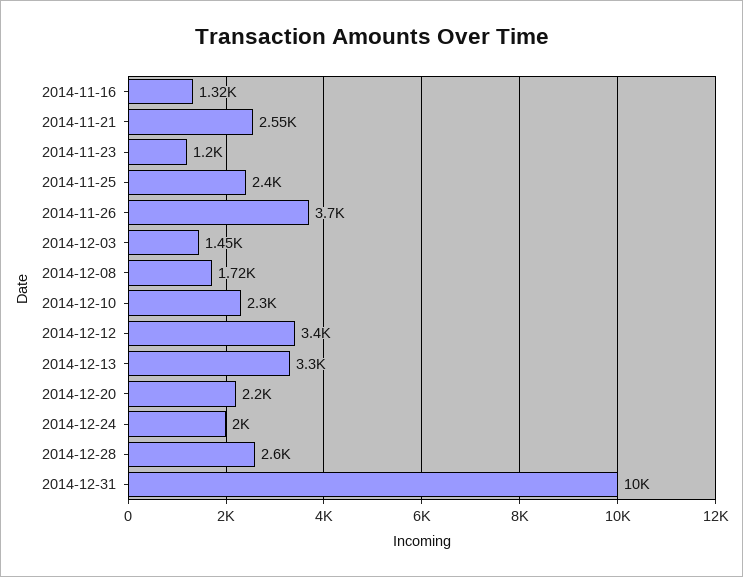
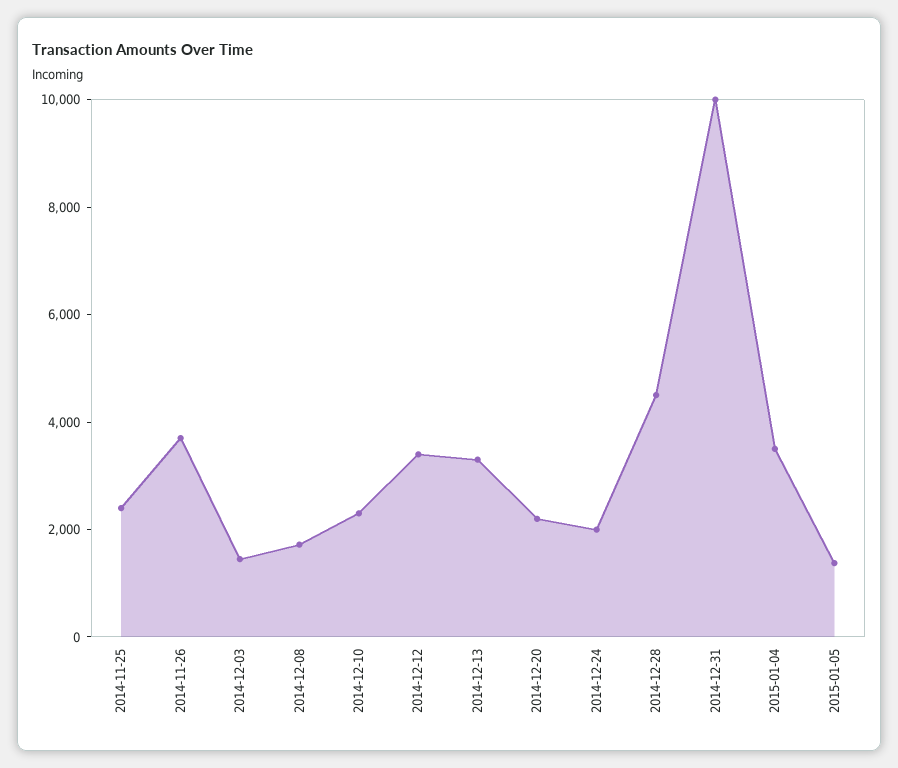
2014-11-16: 1320 -> none
2014-11-21: 2550 -> none
2014-11-23: 1200 -> none
2014-12-28: 2600 -> 4500
2015-01-04: none -> 3500
2015-01-05: none -> 1500

